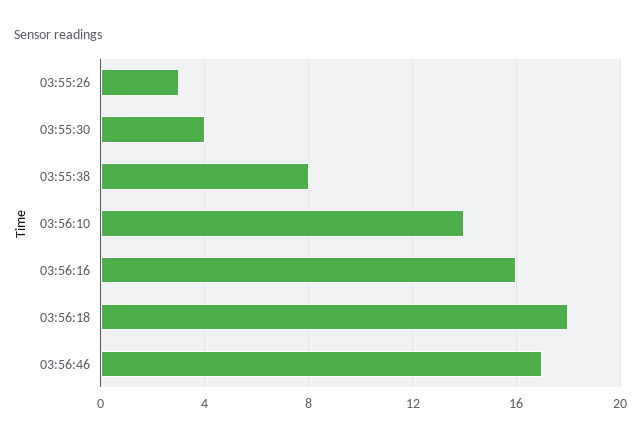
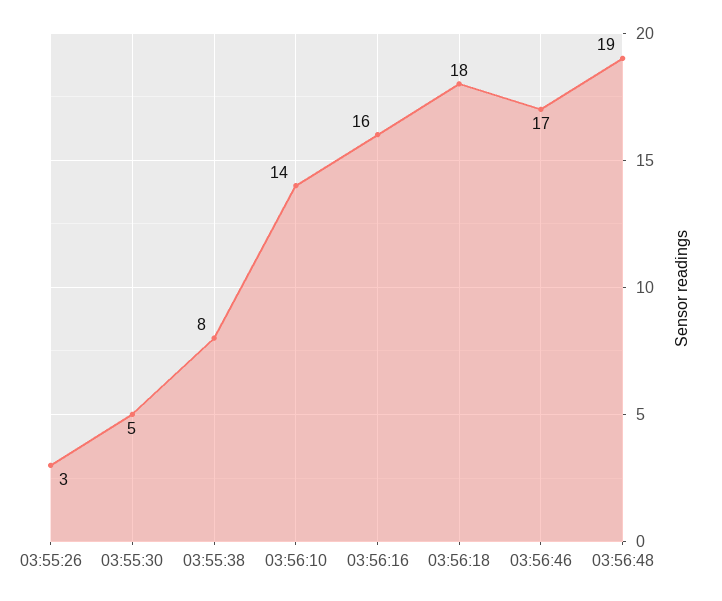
03:55:30: 4 -> 5
03:56:48: none -> 19

